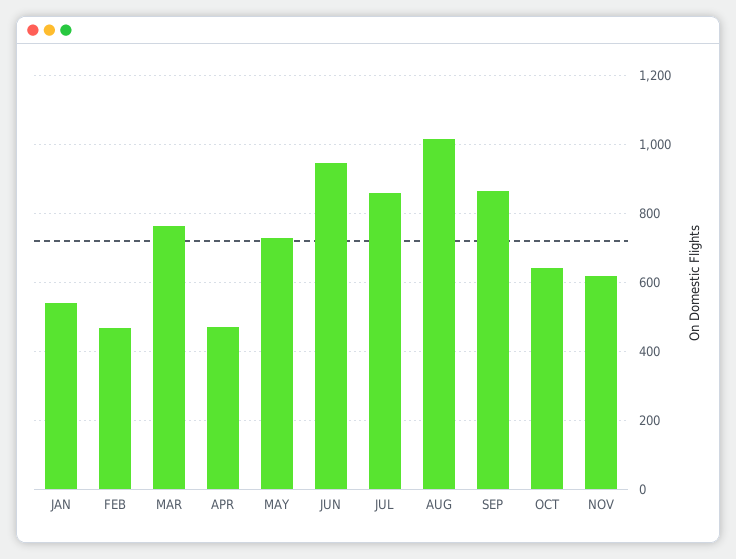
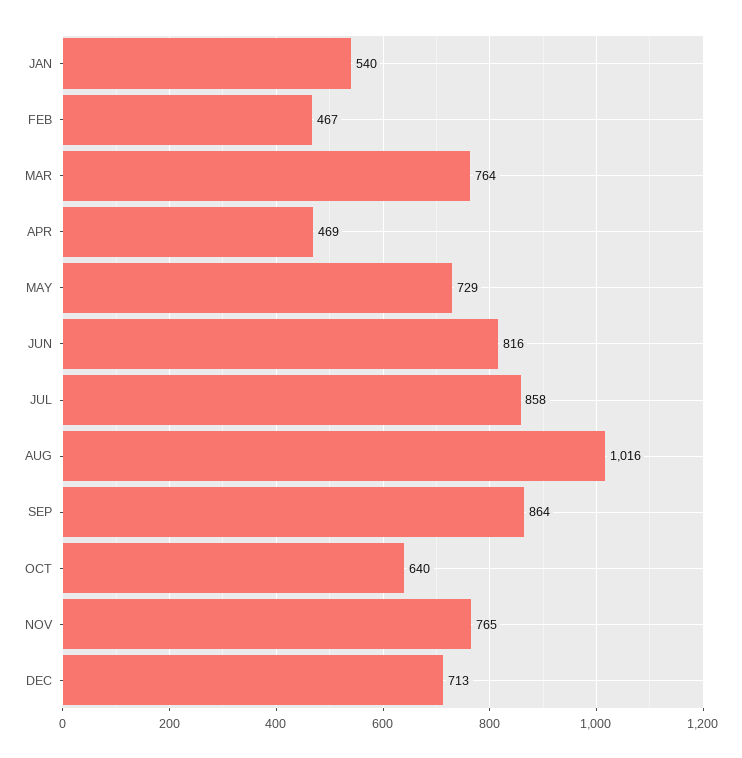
JUN: 940 -> 816
NOV: 620 -> 765
DEC: none -> 713

